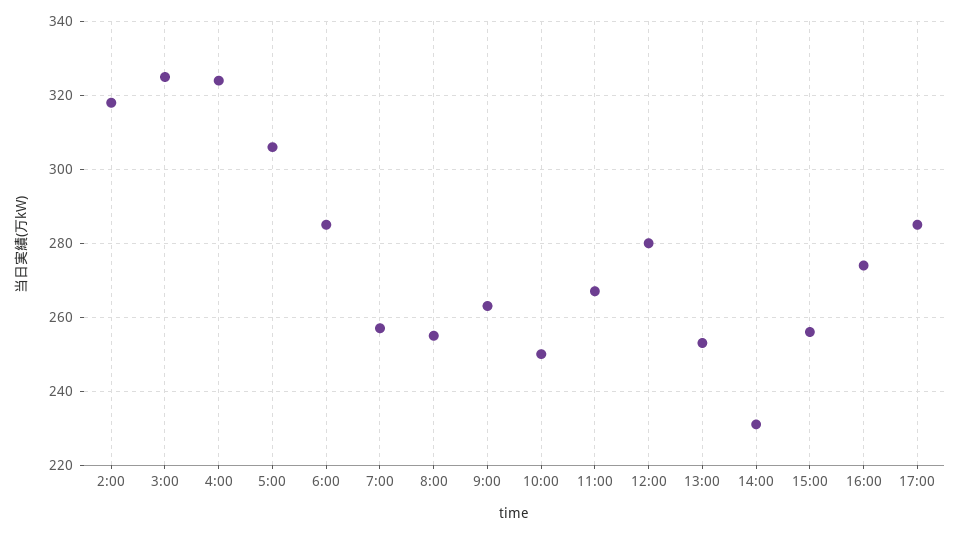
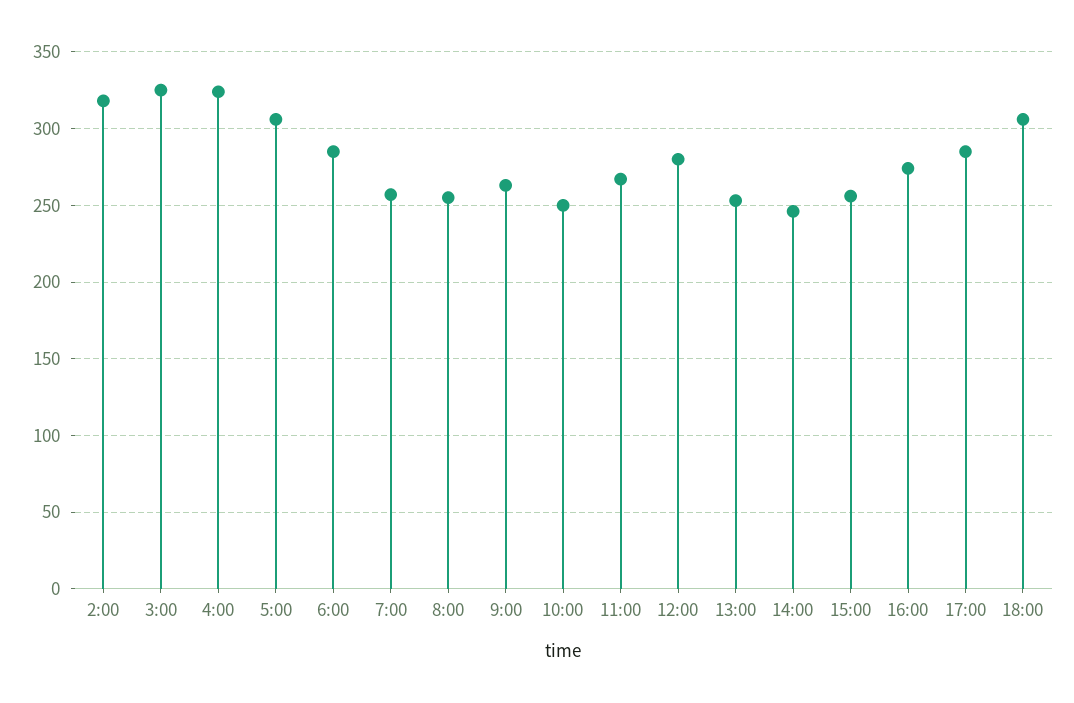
14:00: 230 -> 245
18:00: none -> 305

